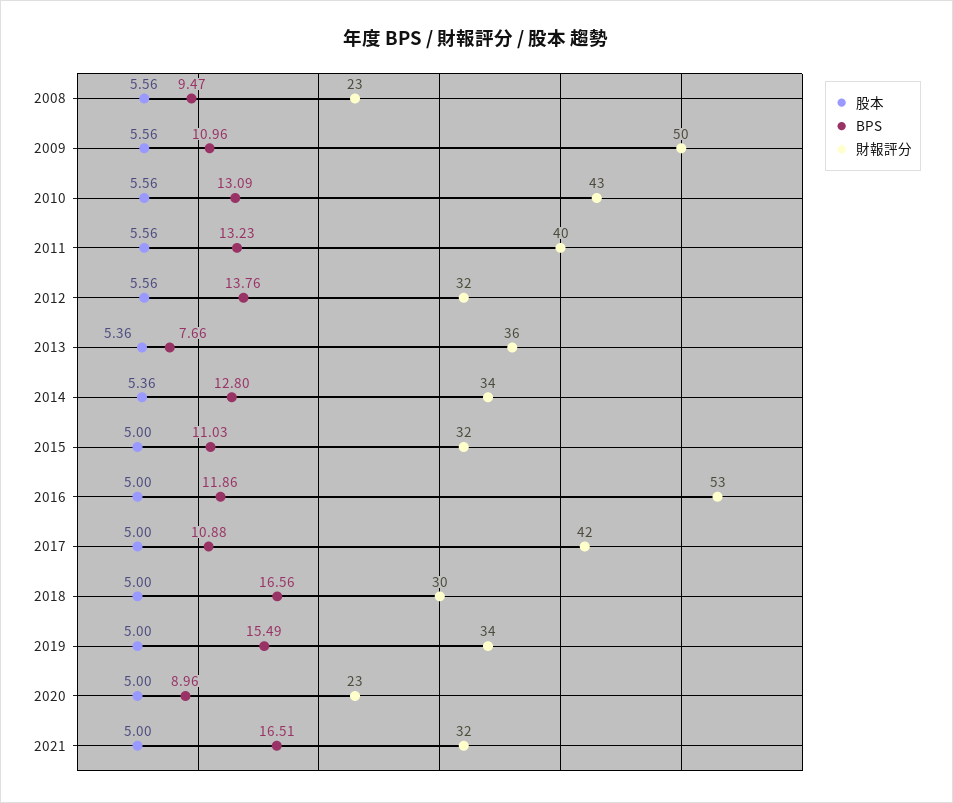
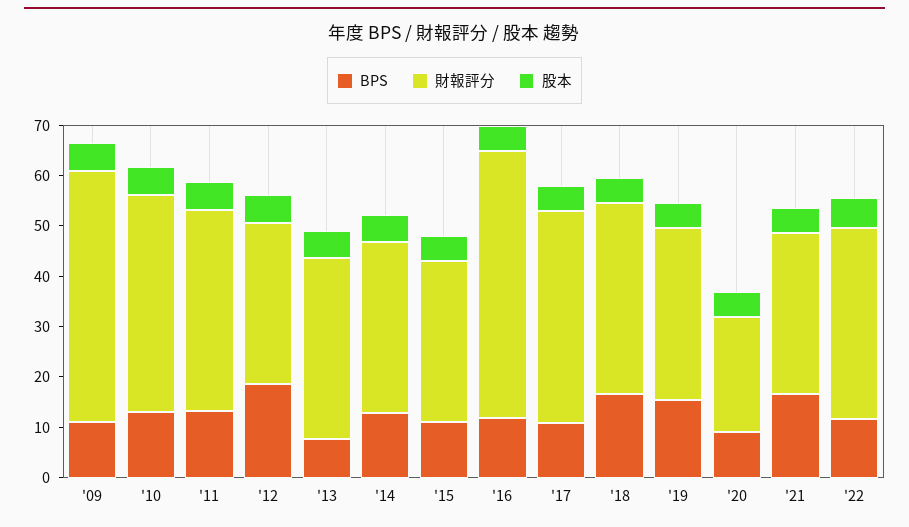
股本, 2008: 5.56 -> none
BPS, 2008: 9.47 -> none
財報評分, 2008: 23 -> none
BPS, 2012: 13.76 -> 18
財報評分, 2018: 30 -> 38
BPS, '22: none -> 12
財報評分, '22: none -> 38
股本, '22: none -> 6

